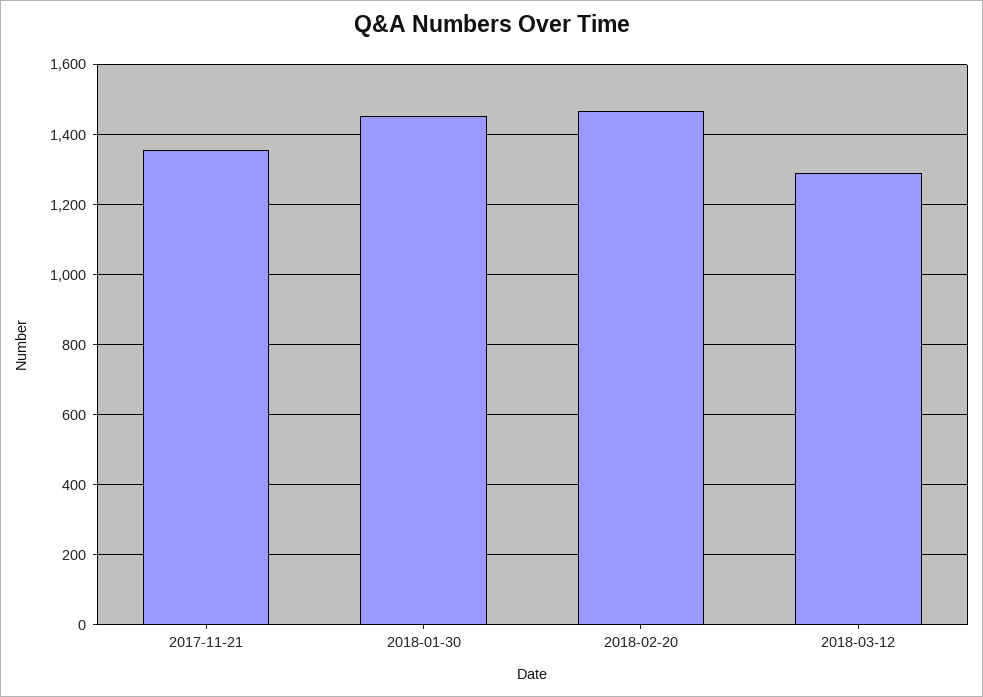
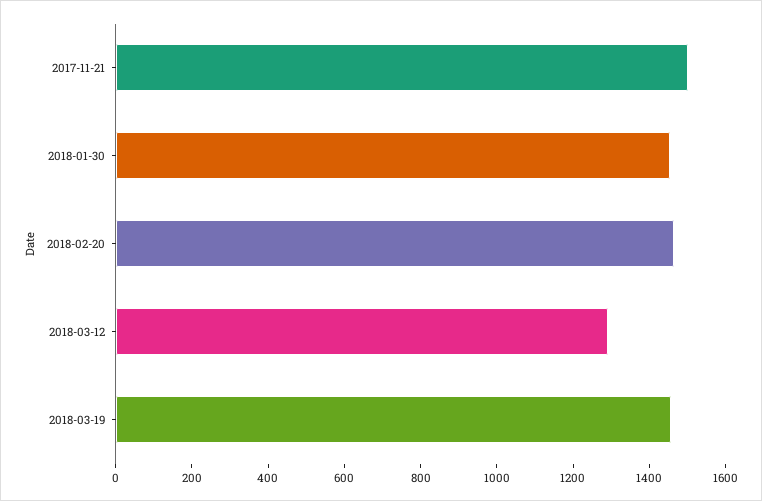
2017-11-21: 1360 -> 1500
2018-03-19: none -> 1450

